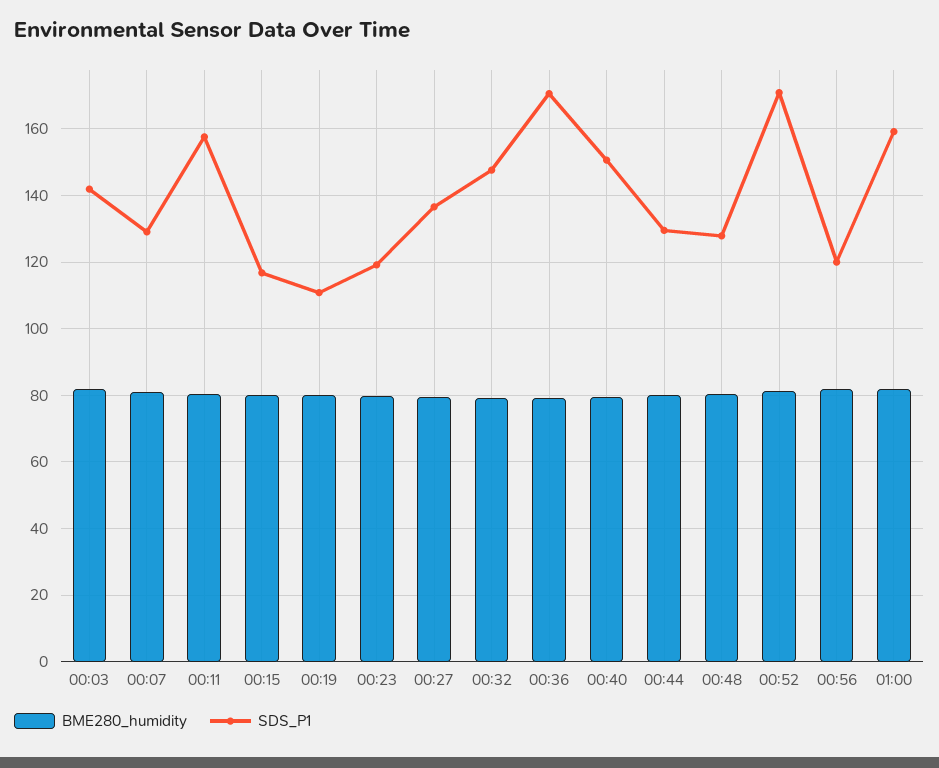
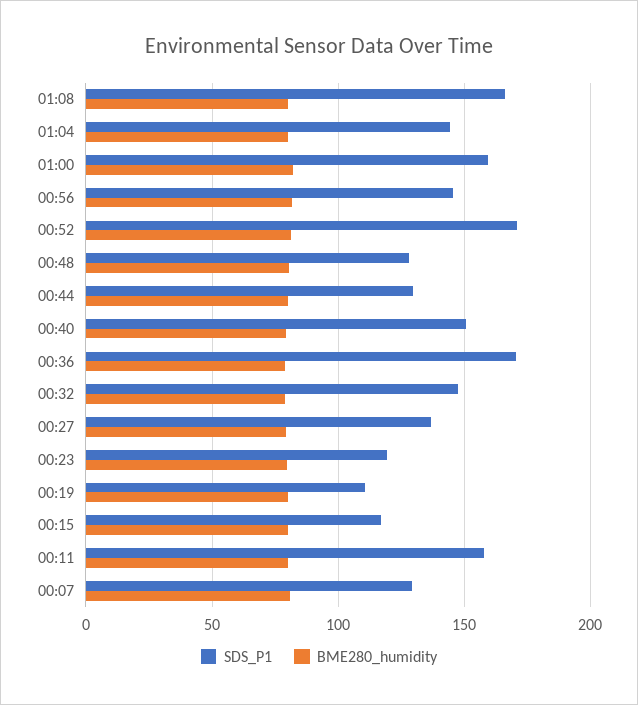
BME280_humidity, 00:03: 82 -> none
SDS_P1, 00:03: 142 -> none
SDS_P1, 00:56: 120 -> 145
SDS_P1, 01:08: none -> 165
BME280_humidity, 01:08: none -> 80
SDS_P1, 01:04: none -> 145
BME280_humidity, 01:04: none -> 80

